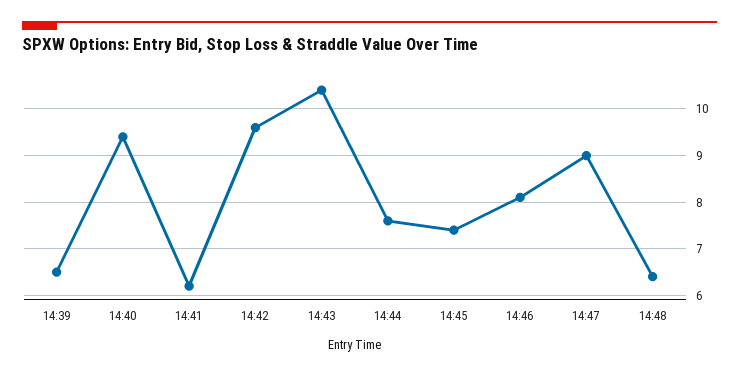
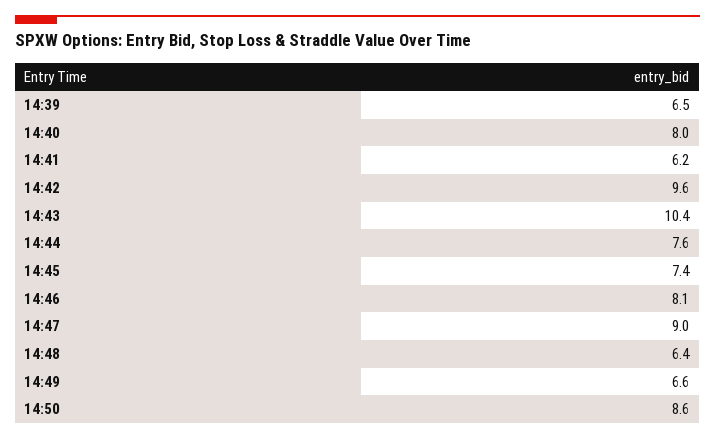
14:40: 9.5 -> 8
14:49: none -> 6.6
14:50: none -> 8.6

